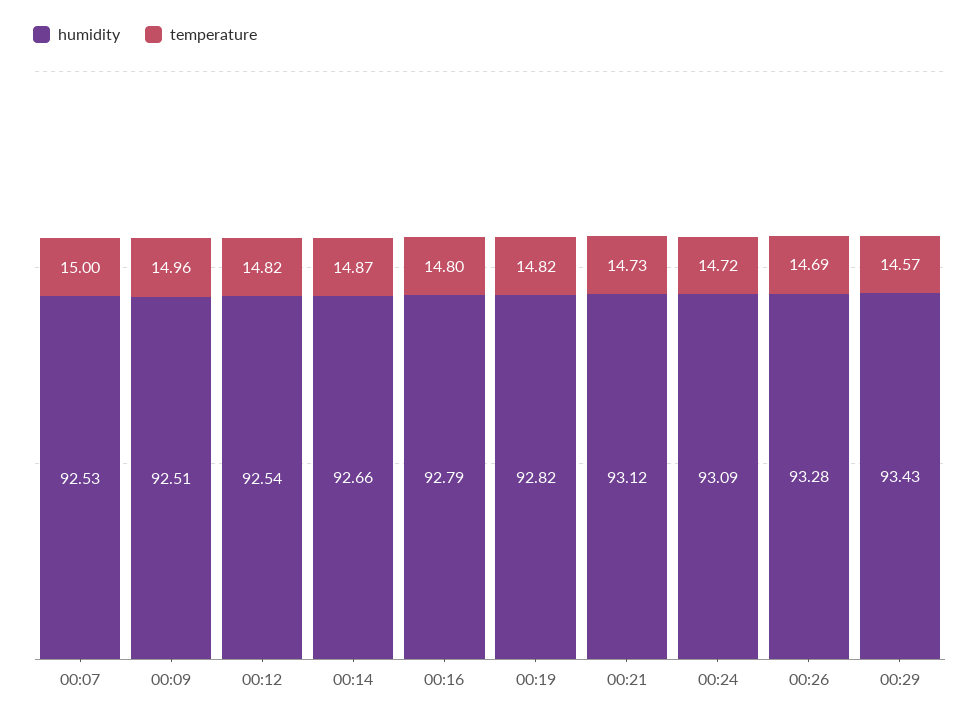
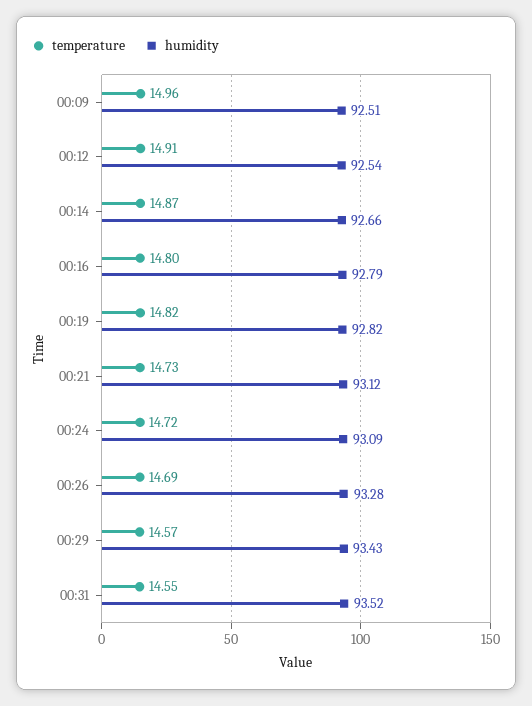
humidity, 00:07: 92.53 -> none
temperature, 00:07: 15 -> none
temperature, 00:12: 14.82 -> 14.91
temperature, 00:31: none -> 14.55
humidity, 00:31: none -> 93.52

